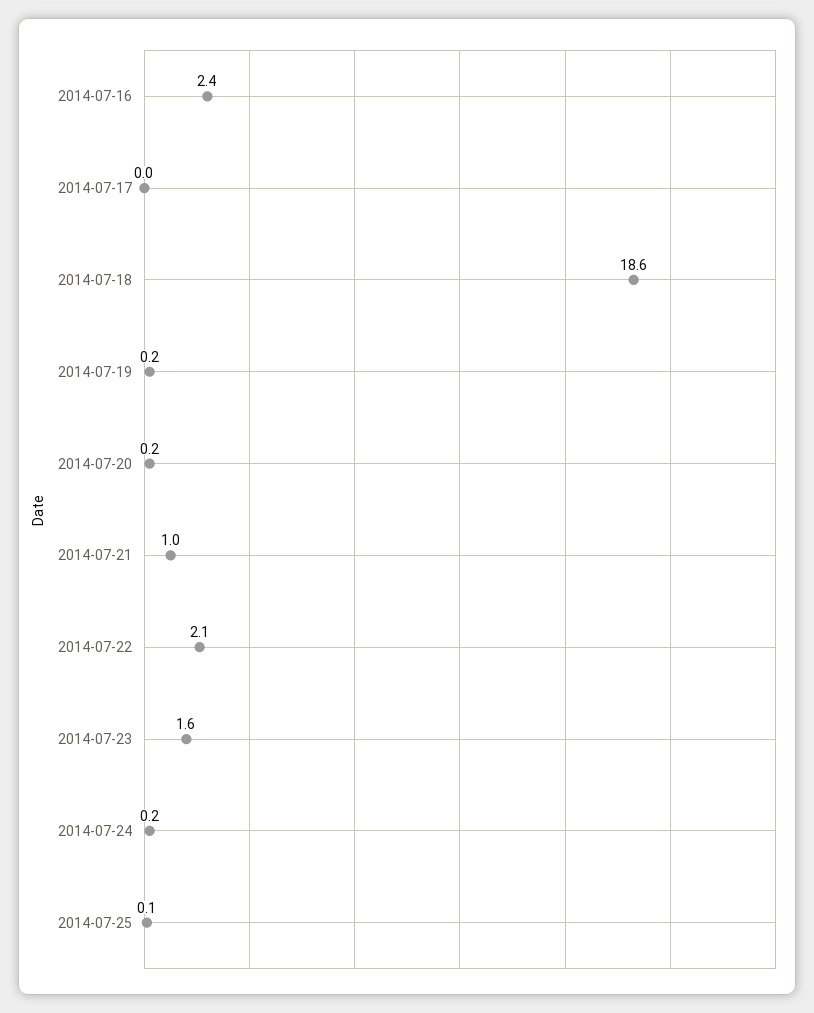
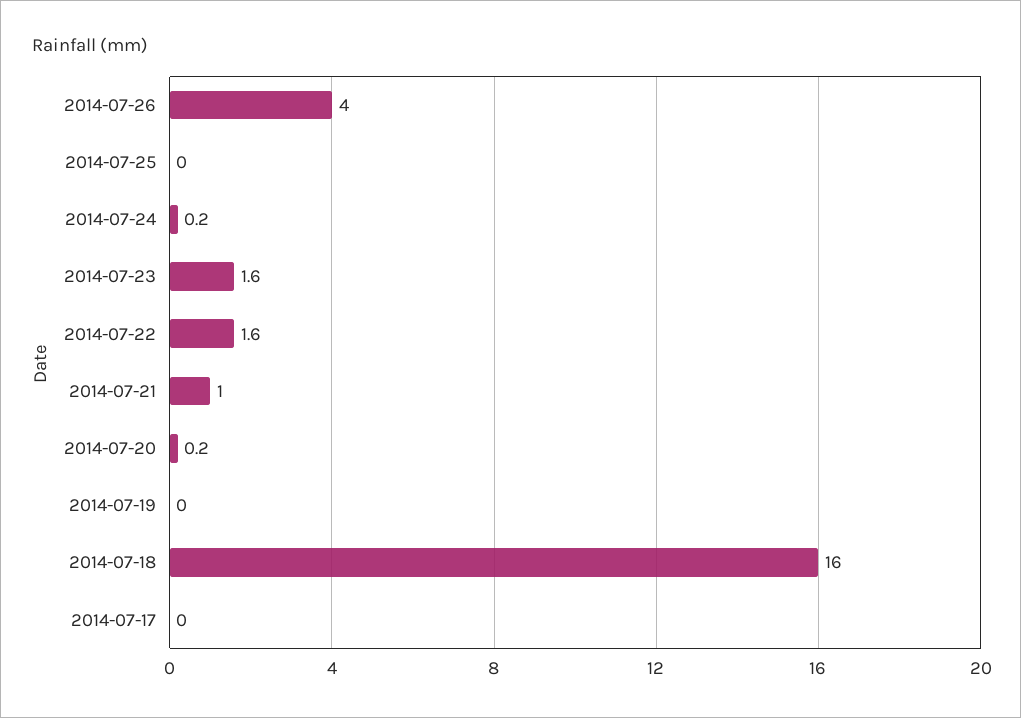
2014-07-16: 2.4 -> none
2014-07-18: 18.6 -> 16
2014-07-19: 0.2 -> 0
2014-07-22: 2.1 -> 1.6
2014-07-25: 0.1 -> 0
2014-07-26: none -> 4

